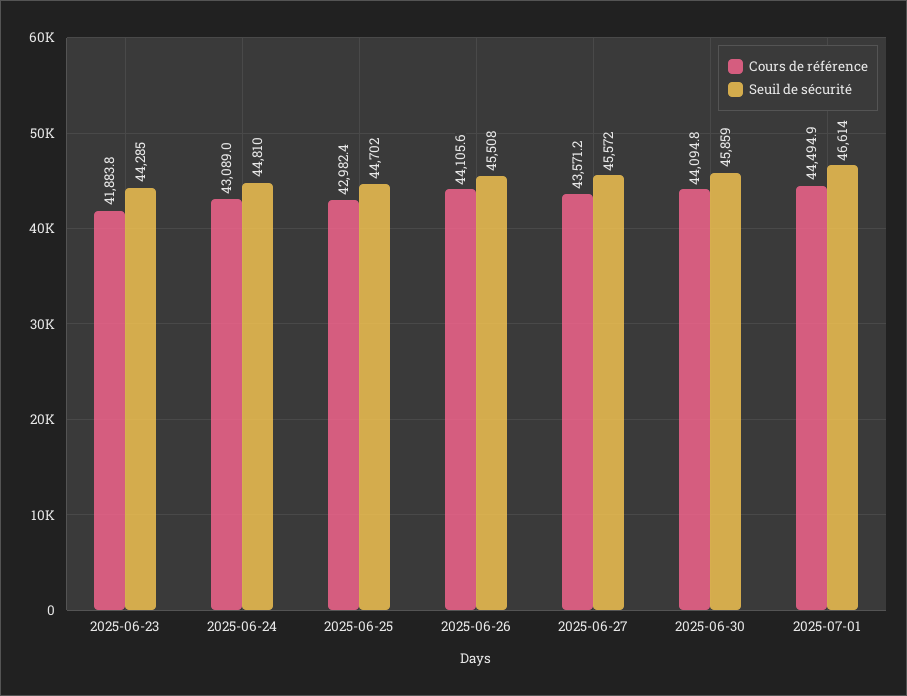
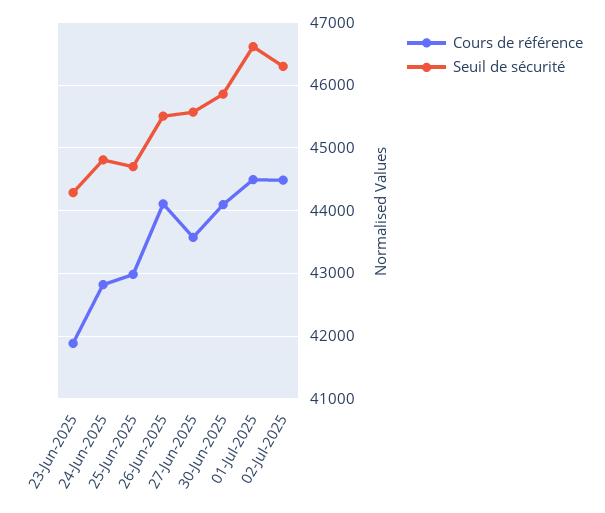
Cours de référence, 2025-06-24: 43089 -> 42800
Cours de référence, 02-Jul-2025: none -> 44500
Seuil de sécurité, 02-Jul-2025: none -> 46300

